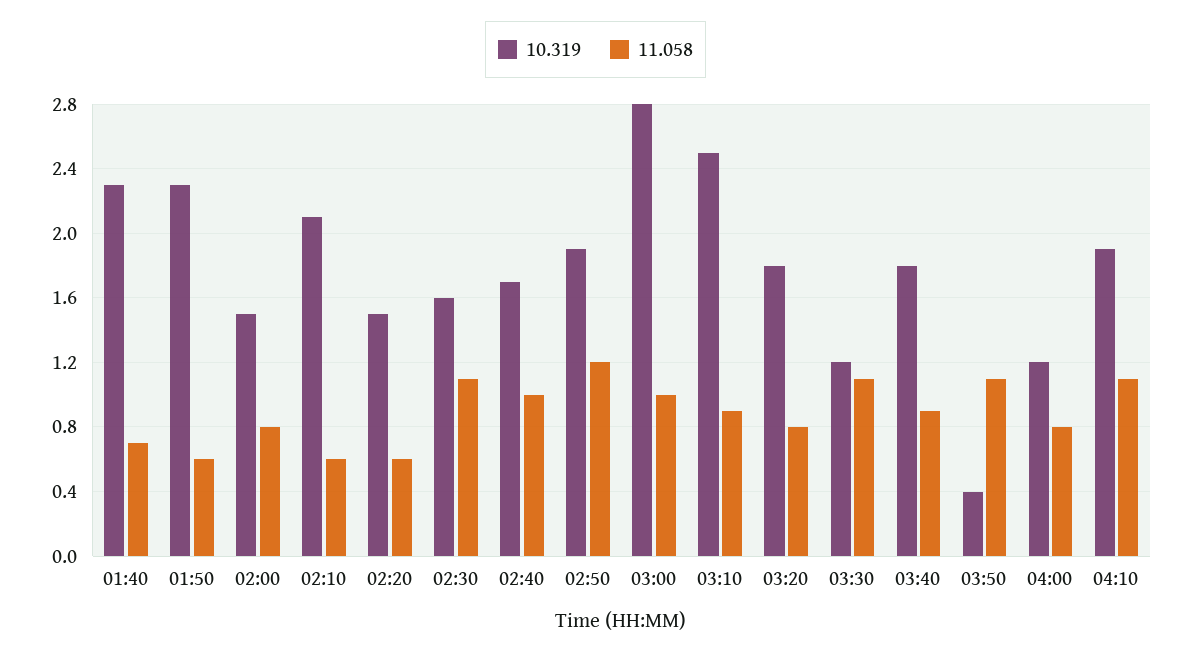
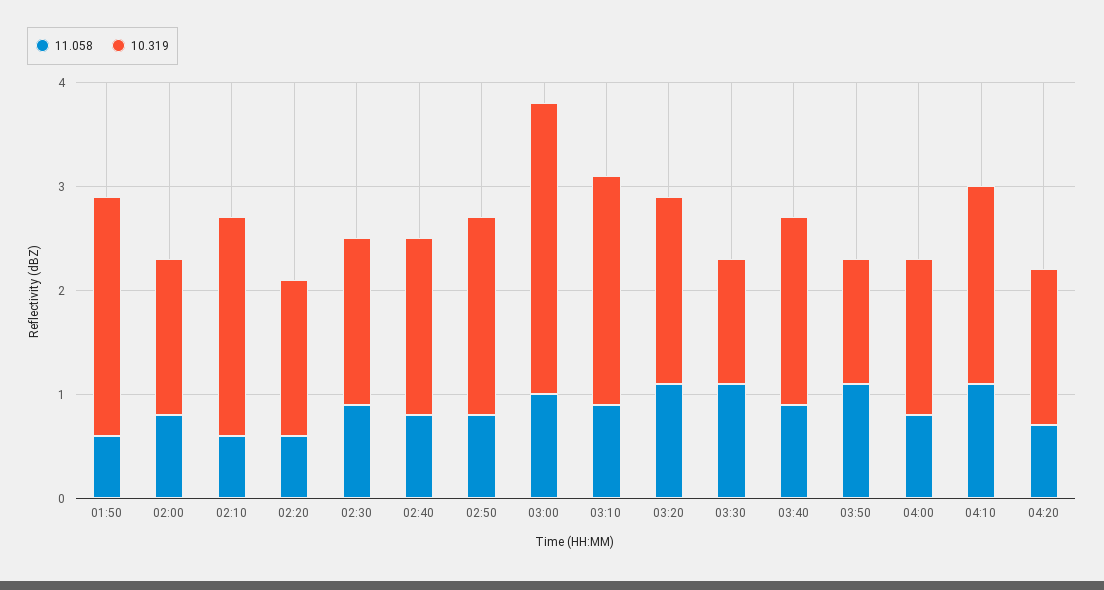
10.319, 01:40: 2.3 -> none
11.058, 01:40: 0.7 -> none
11.058, 02:30: 1.1 -> 0.9
11.058, 02:40: 1 -> 0.8
11.058, 02:50: 1.2 -> 0.8
10.319, 03:10: 2.5 -> 2.2
11.058, 03:20: 0.8 -> 1.1
10.319, 03:50: 0.4 -> 1.2
10.319, 04:00: 1.2 -> 1.5
11.058, 04:20: none -> 0.7
10.319, 04:20: none -> 1.5

